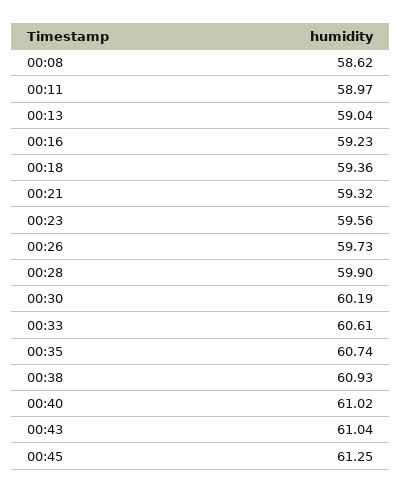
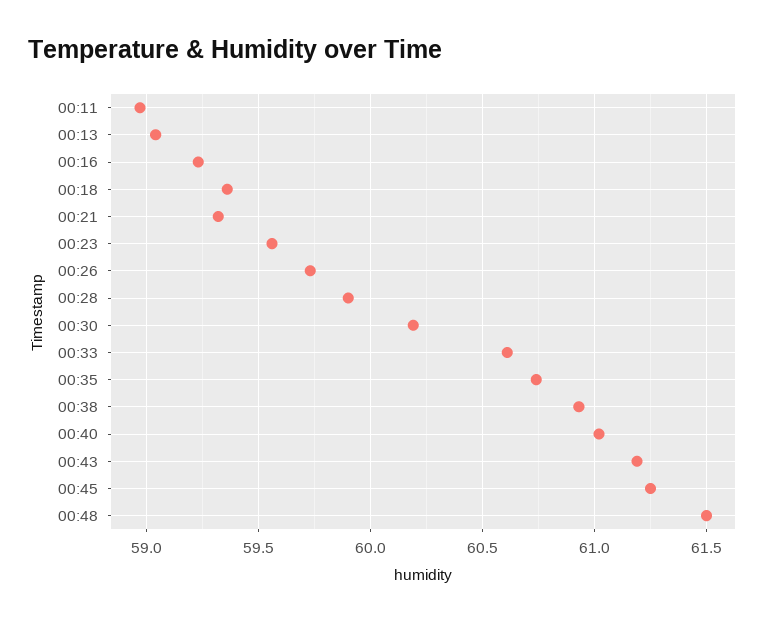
00:08: 58.62 -> none
00:43: 61.04 -> 61.2
00:48: none -> 61.5

